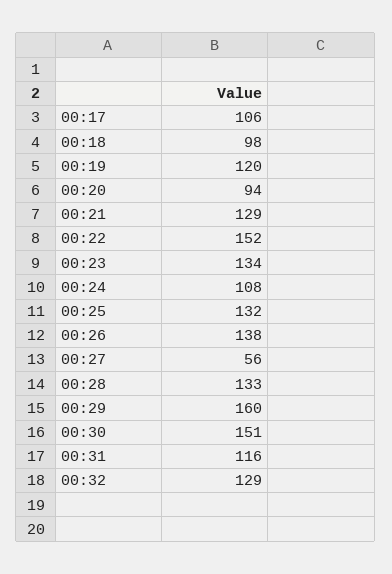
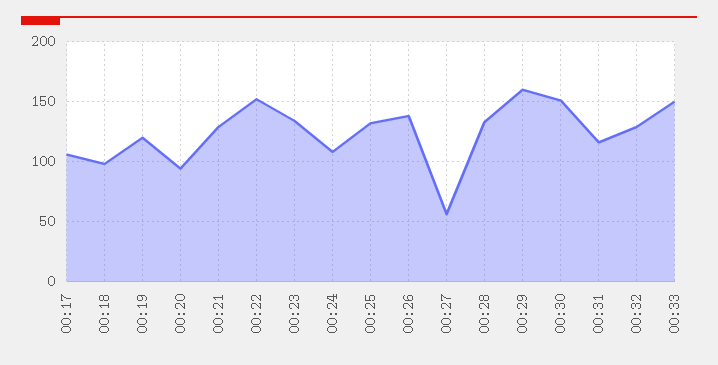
00:33: none -> 150

